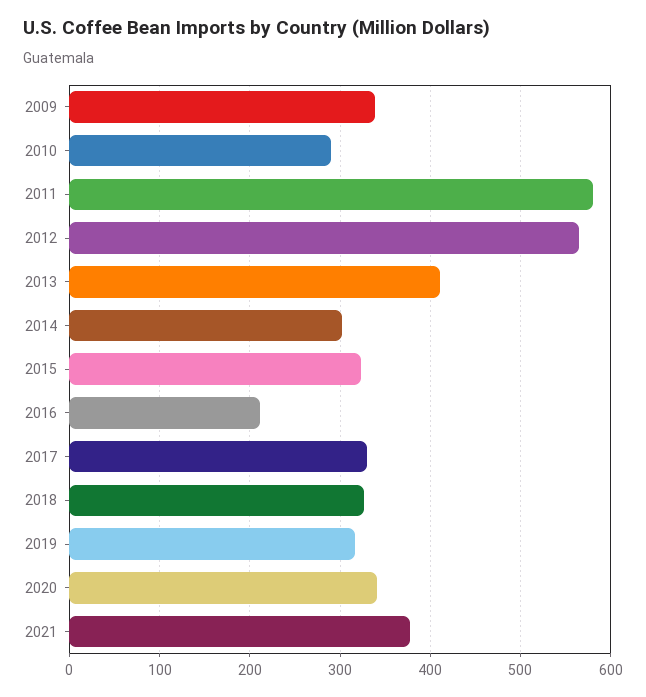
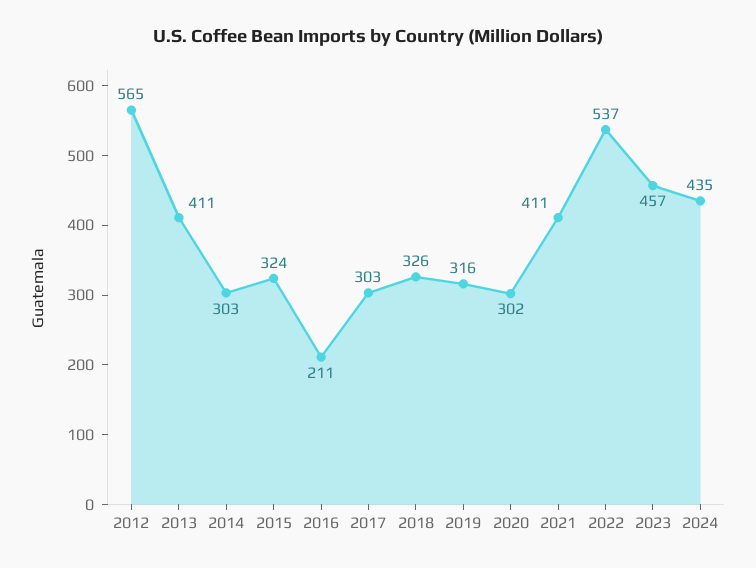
2009: 340 -> none
2010: 290 -> none
2011: 580 -> none
2017: 330 -> 303
2020: 340 -> 302
2021: 380 -> 411
2022: none -> 537
2023: none -> 457
2024: none -> 435

